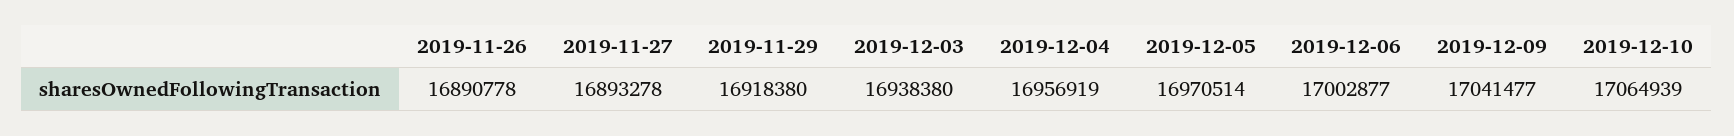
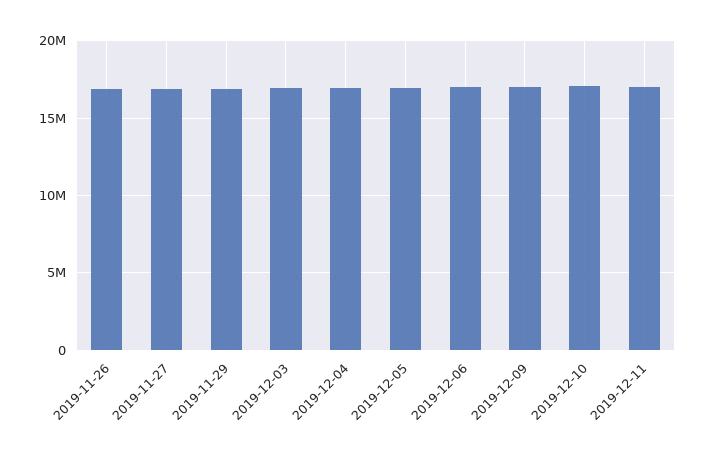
2019-12-11: none -> 17000000

